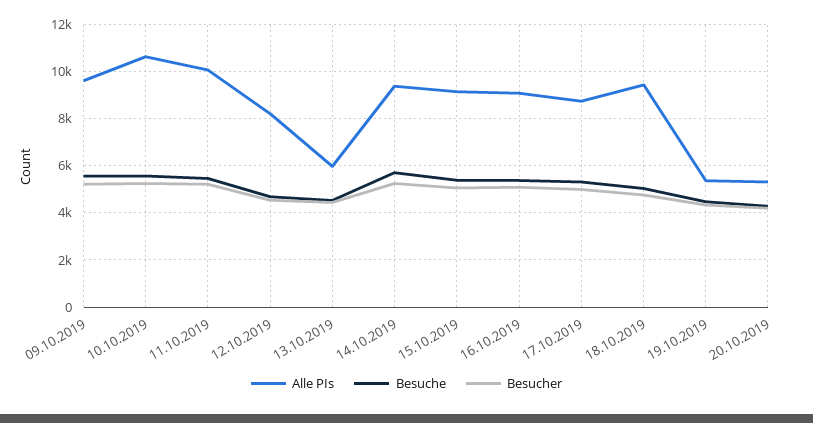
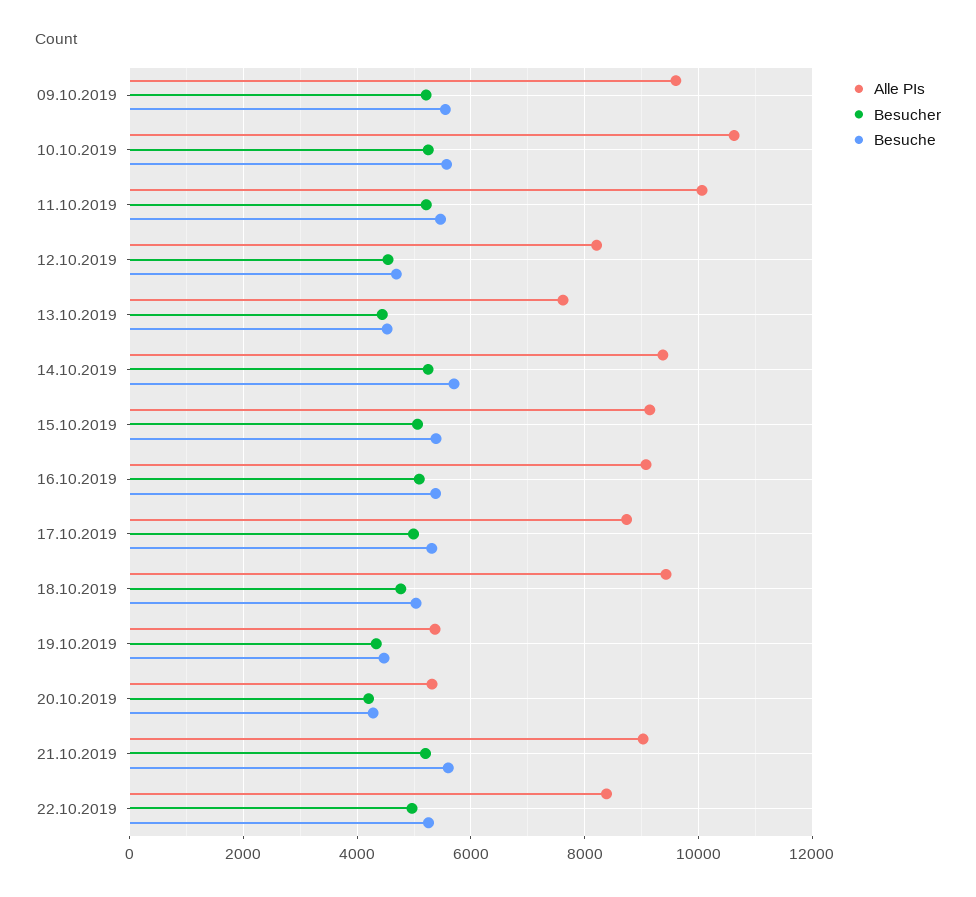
Alle PIs, 13.10.2019: 6000 -> 7600
Alle PIs, 21.10.2019: none -> 9000
Besucher, 21.10.2019: none -> 5200
Besuche, 21.10.2019: none -> 5600
Alle PIs, 22.10.2019: none -> 8400
Besucher, 22.10.2019: none -> 5000
Besuche, 22.10.2019: none -> 5200

